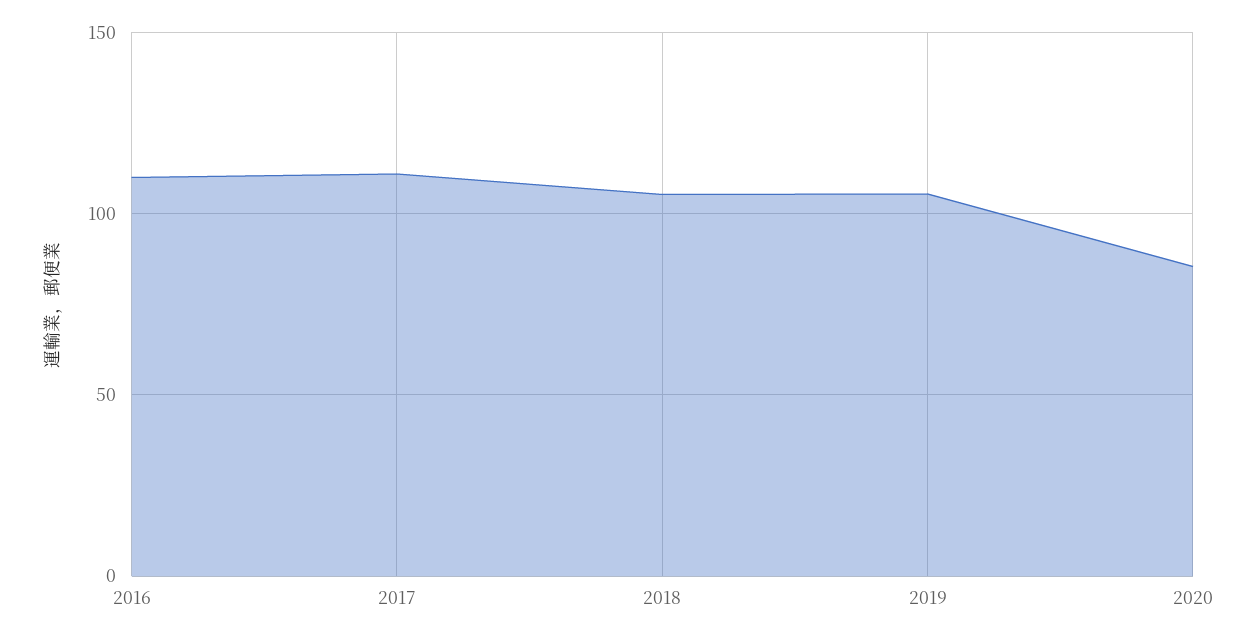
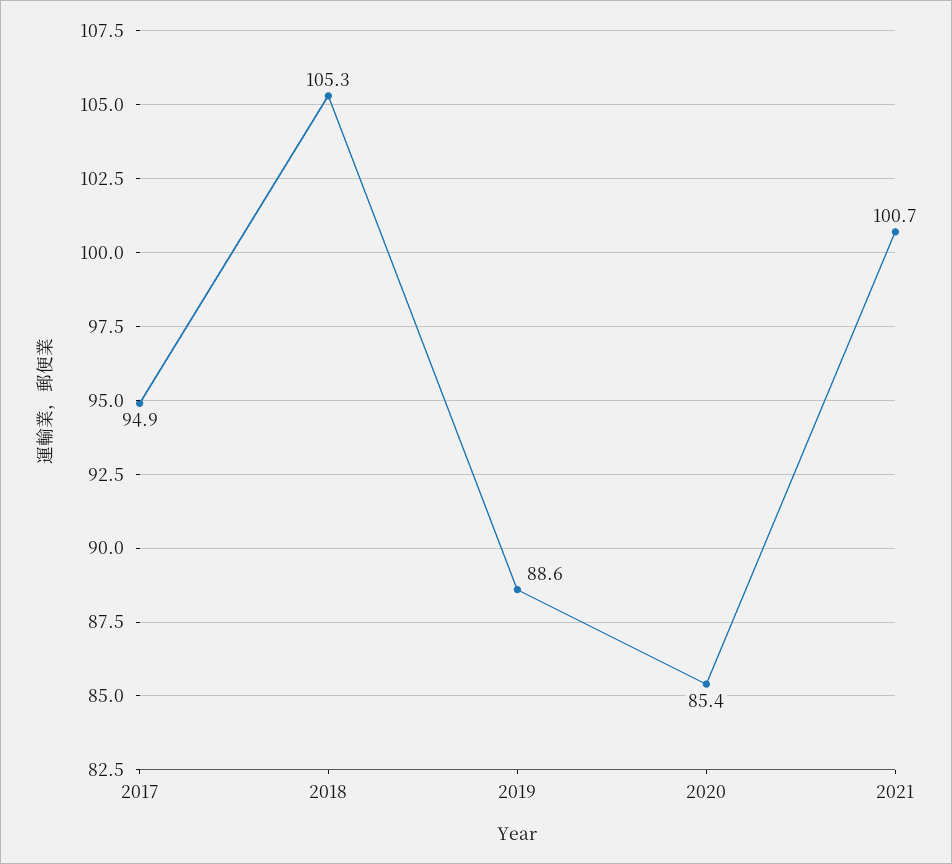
2016: 110 -> none
2017: 110 -> 94.9
2019: 105 -> 88.6
2021: none -> 100.7

